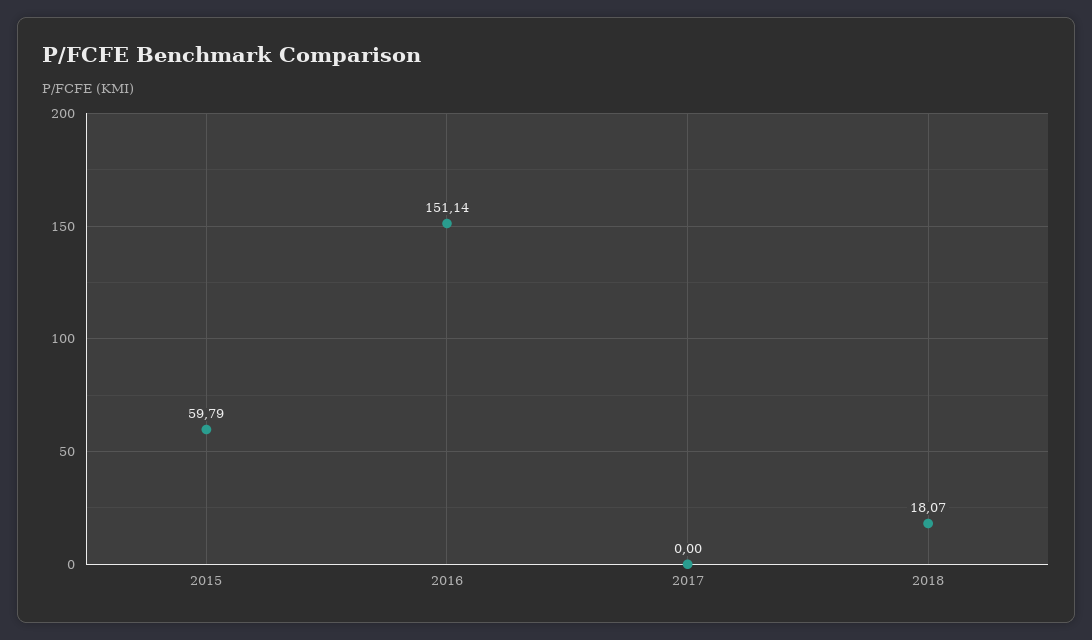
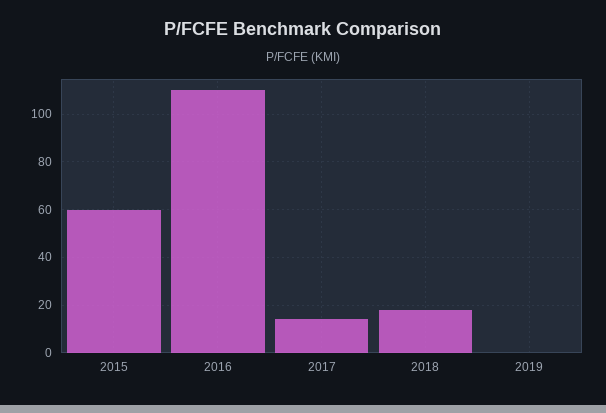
2016: 151.14 -> 110
2017: 0 -> 15
2019: none -> 0

